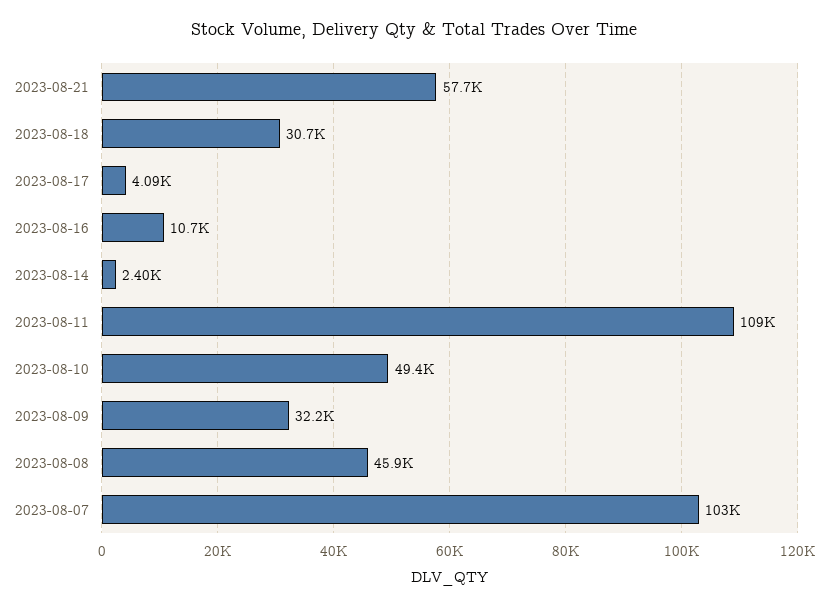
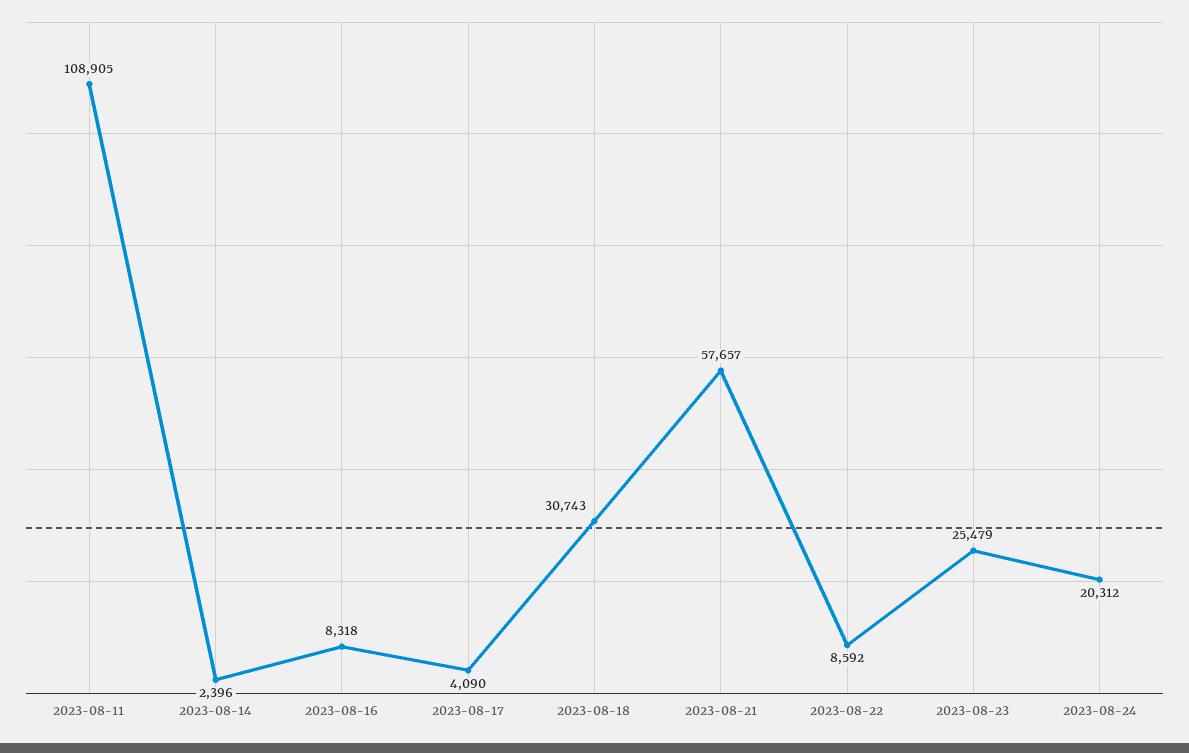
2023-08-16: 10700 -> 8318
2023-08-10: 49400 -> none
2023-08-09: 32200 -> none
2023-08-08: 45900 -> none
2023-08-07: 103000 -> none
2023-08-22: none -> 8592
2023-08-23: none -> 25479
2023-08-24: none -> 20312

